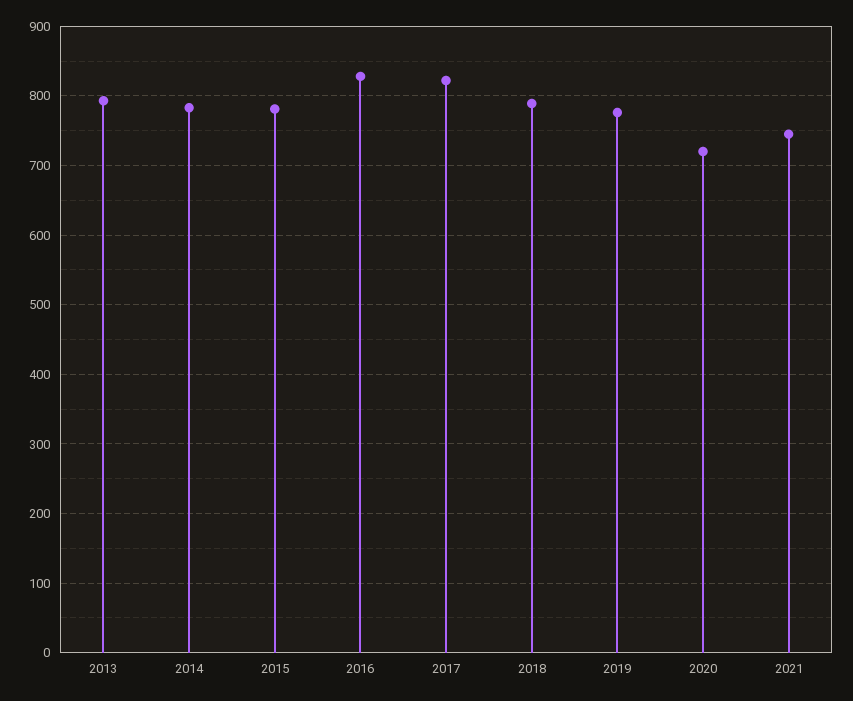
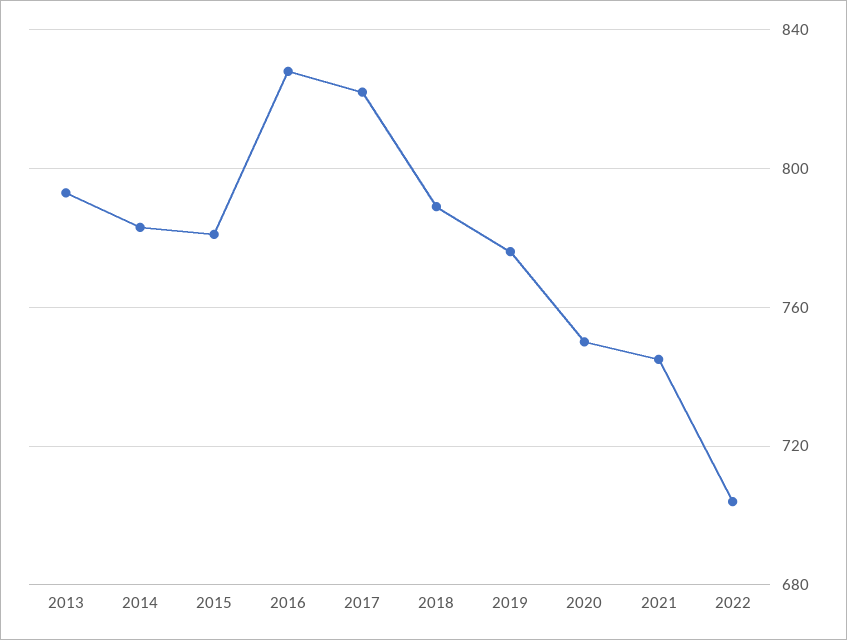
2020: 720 -> 750
2022: none -> 705

